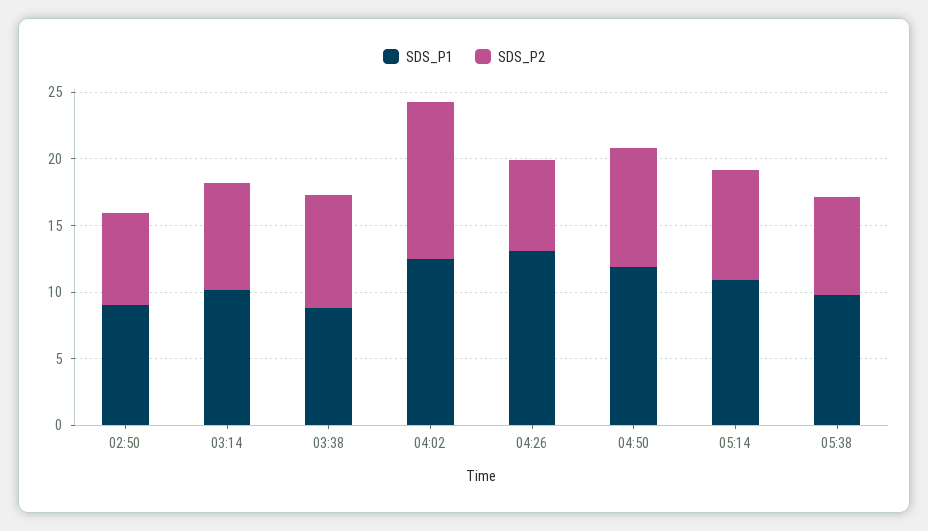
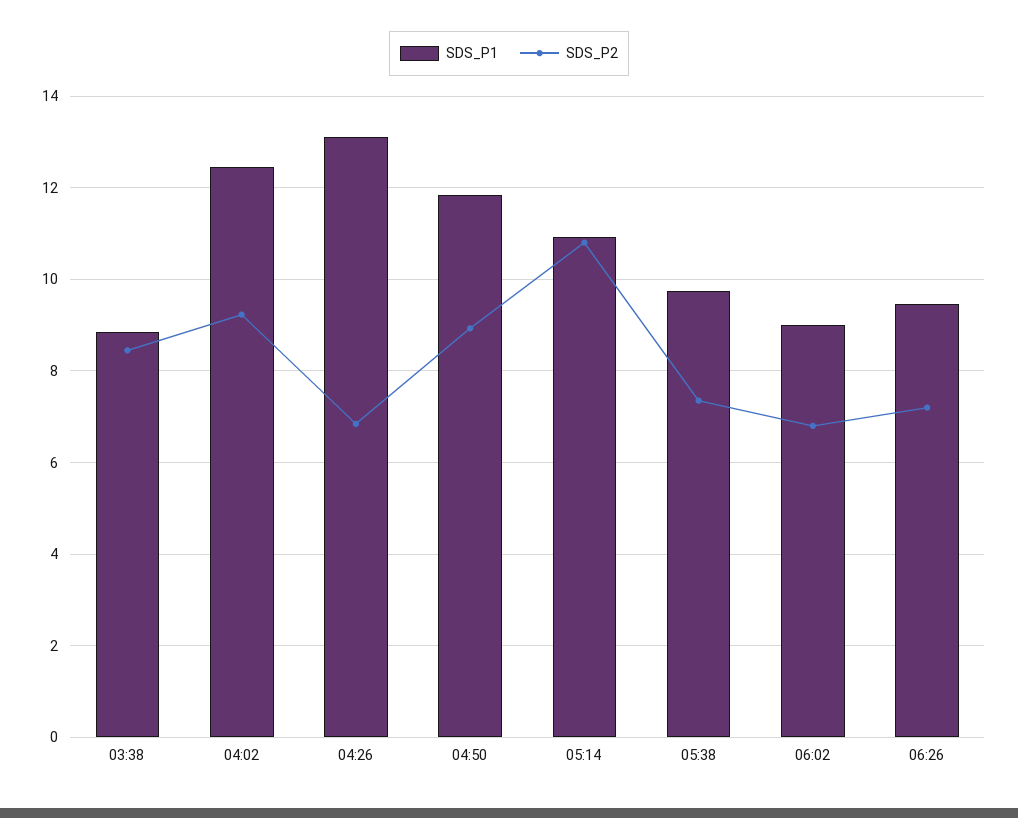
SDS_P1, 02:50: 9 -> none
SDS_P2, 02:50: 7 -> none
SDS_P1, 03:14: 10 -> none
SDS_P2, 03:14: 8 -> none
SDS_P2, 04:02: 12 -> 9.2
SDS_P2, 05:14: 8 -> 10.8
SDS_P1, 06:02: none -> 9
SDS_P2, 06:02: none -> 6.8
SDS_P1, 06:26: none -> 9.4
SDS_P2, 06:26: none -> 7.2

